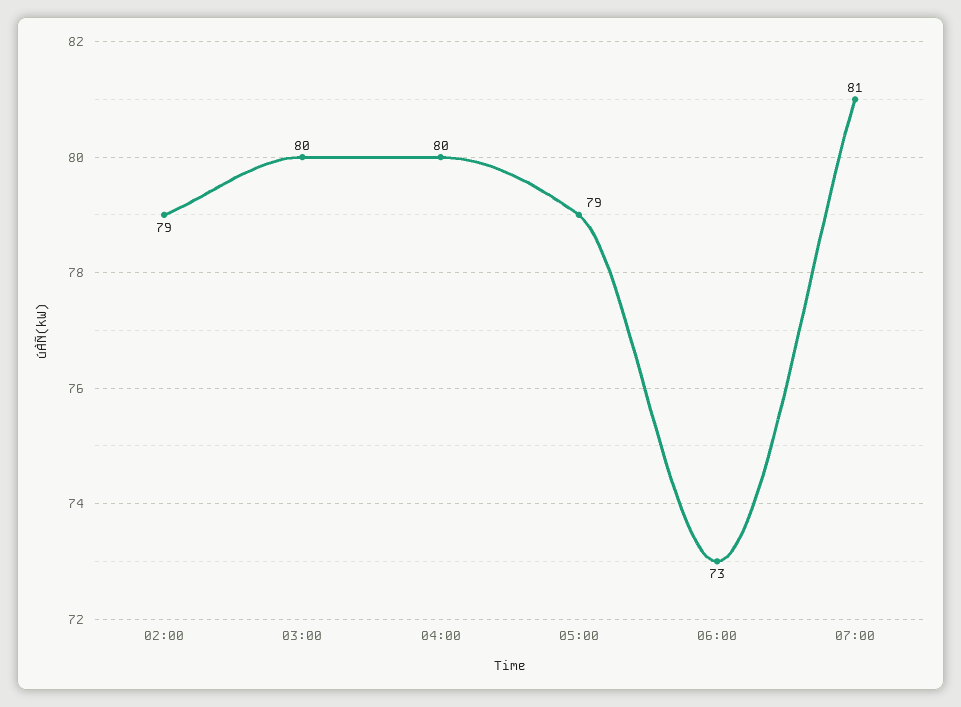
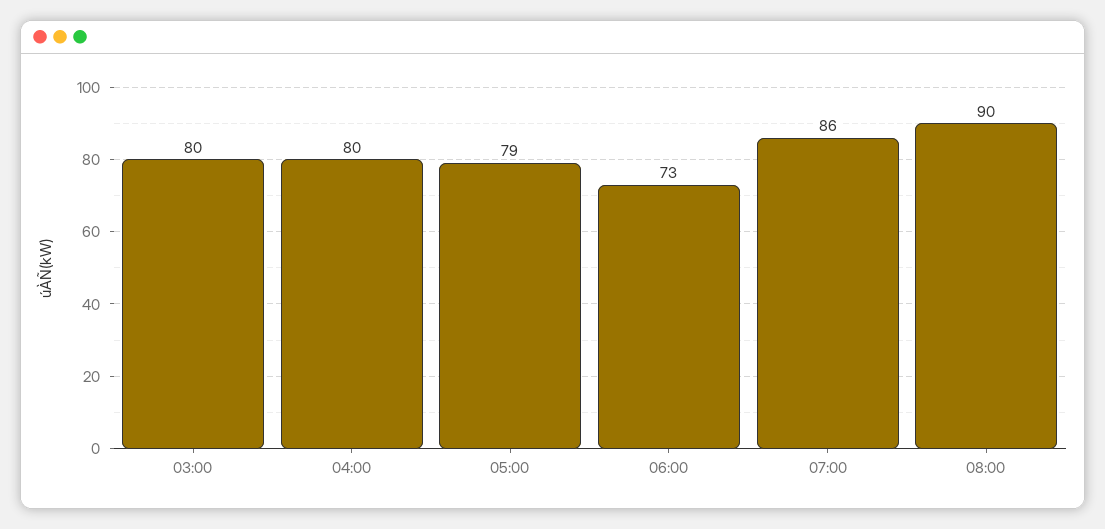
02:00: 79 -> none
07:00: 81 -> 86
08:00: none -> 90

